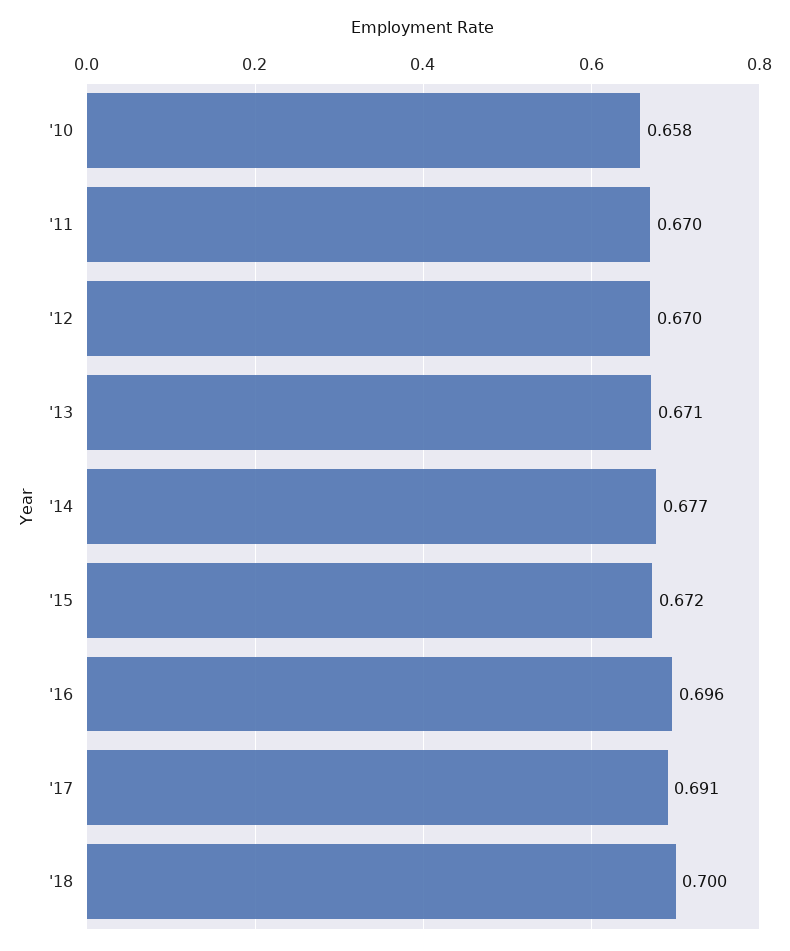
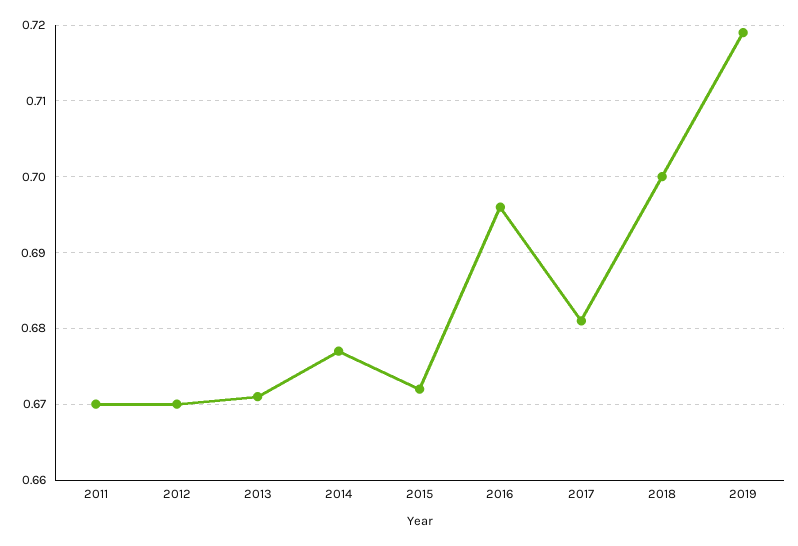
'10: 0.658 -> none
'17: 0.691 -> 0.681
2019: none -> 0.719

